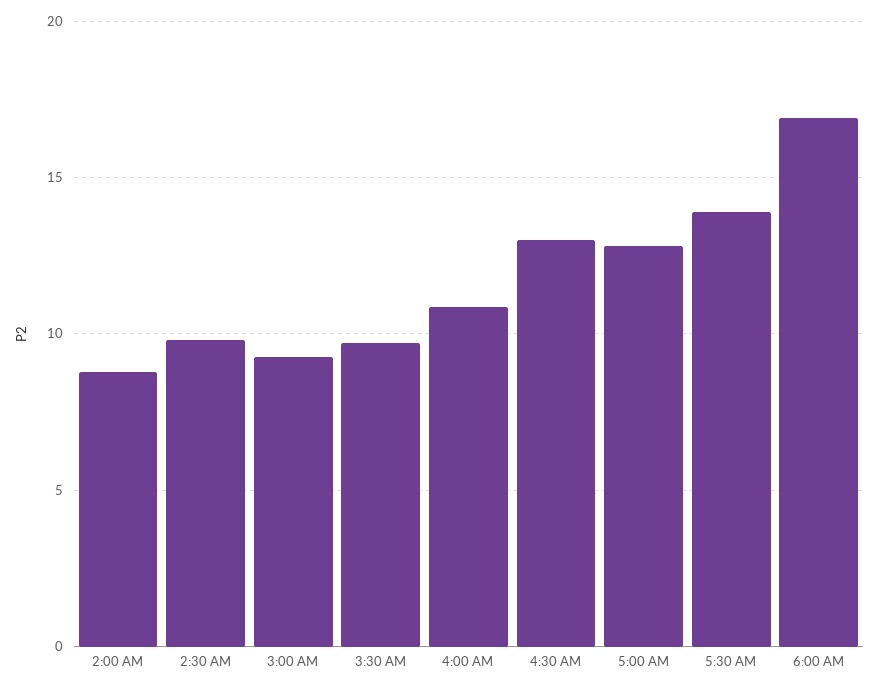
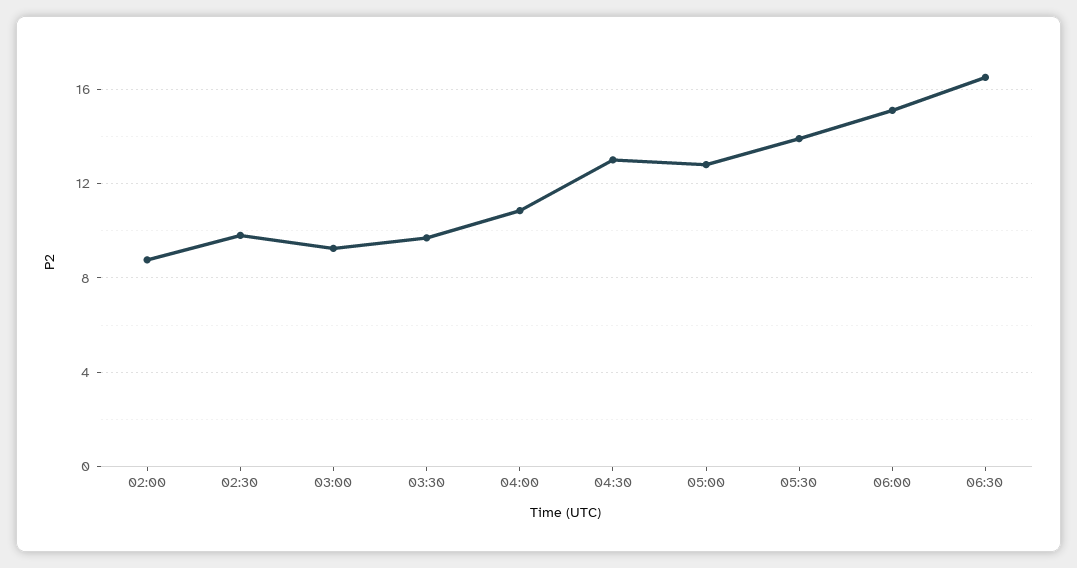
6:00 AM: 17 -> 15
06:30: none -> 16.5

